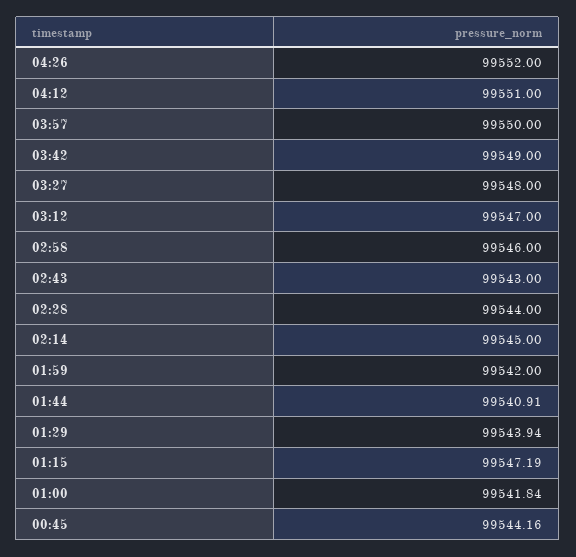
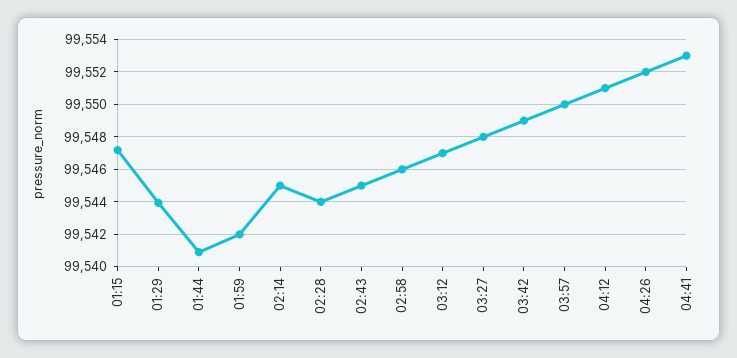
02:43: 99543 -> 99545
01:00: 99541.84 -> none
00:45: 99544.16 -> none
04:41: none -> 99553

